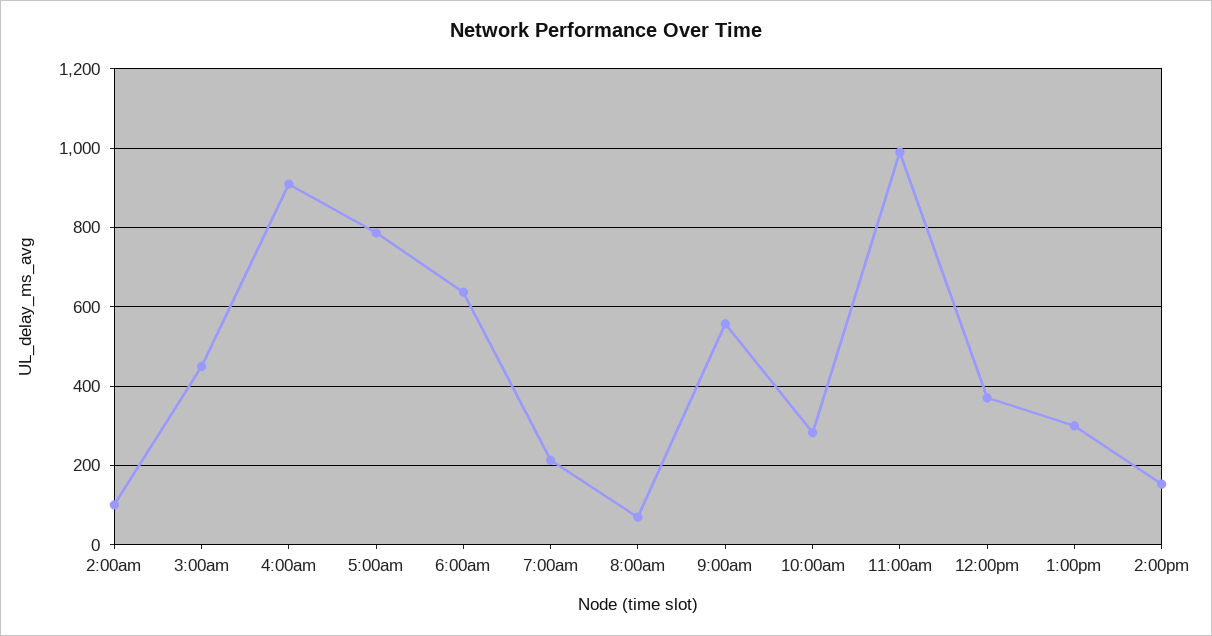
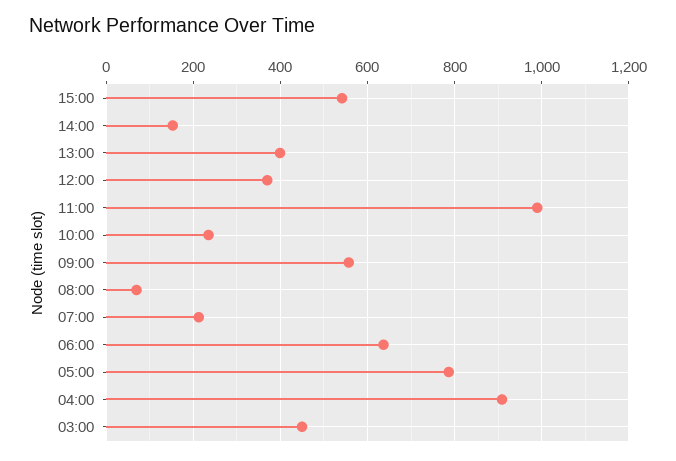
2:00am: 100 -> none
10:00am: 280 -> 240
1:00pm: 300 -> 400
15:00: none -> 540

